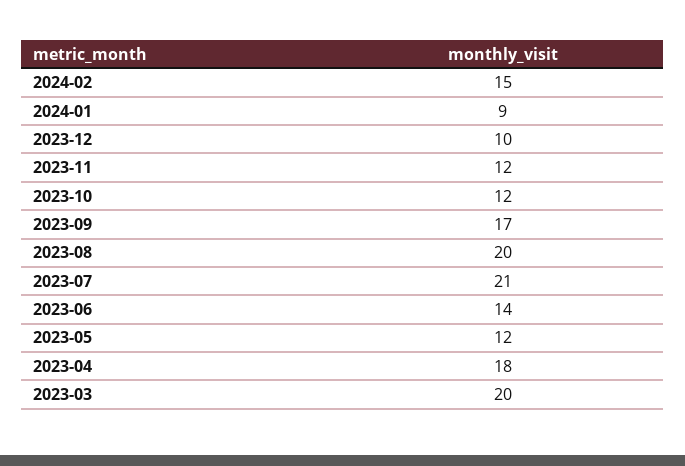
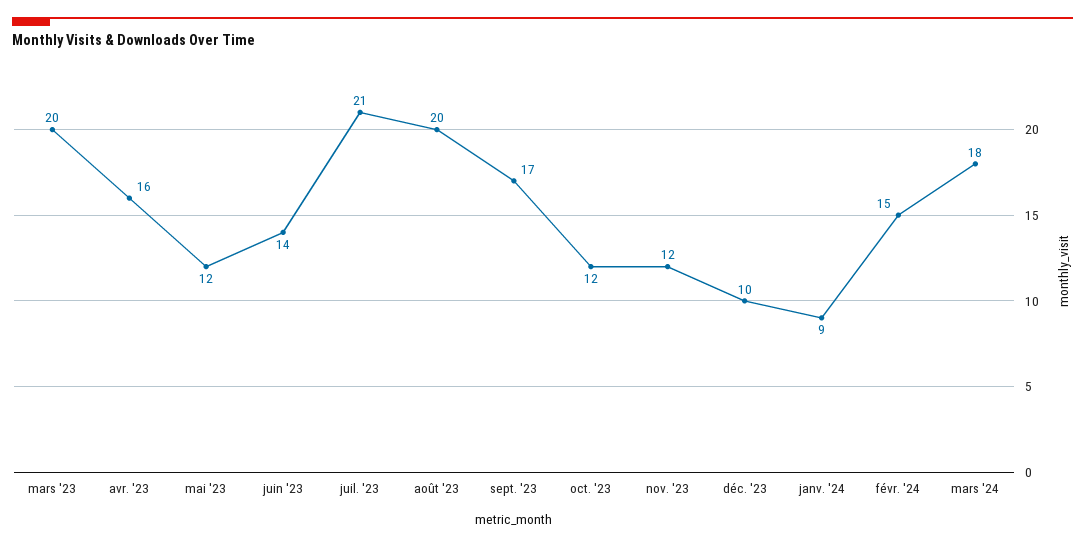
2023-04: 18 -> 16
mars '24: none -> 18

